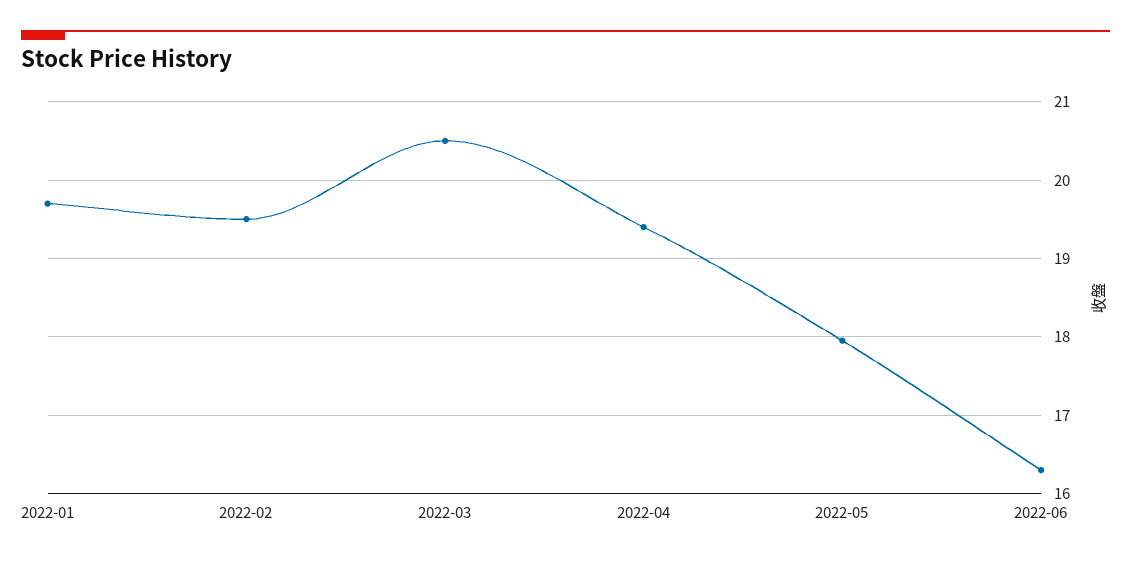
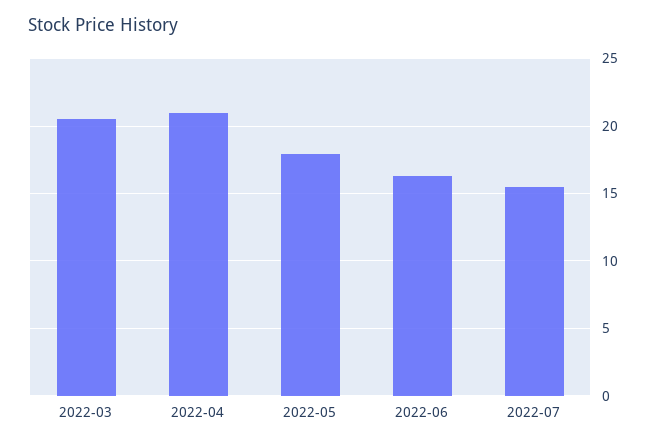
2022-01: 19.7 -> none
2022-02: 19.5 -> none
2022-04: 19.4 -> 21
2022-07: none -> 15.5

